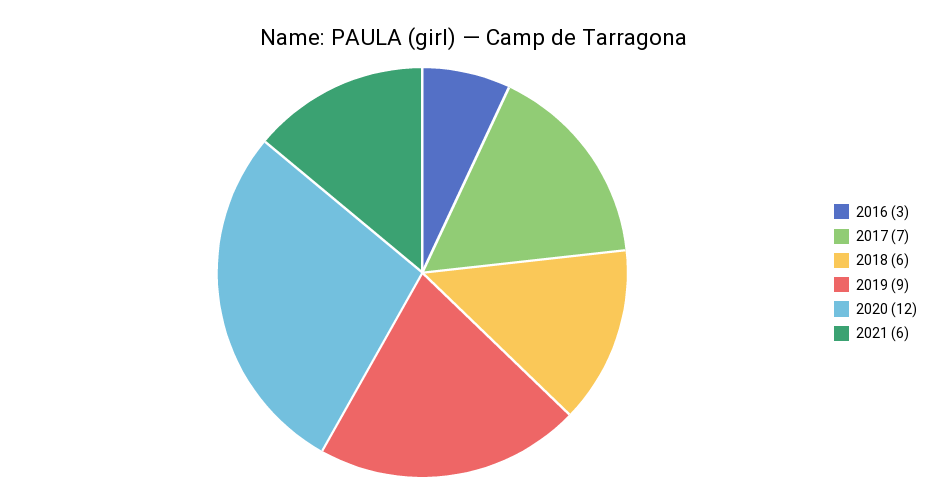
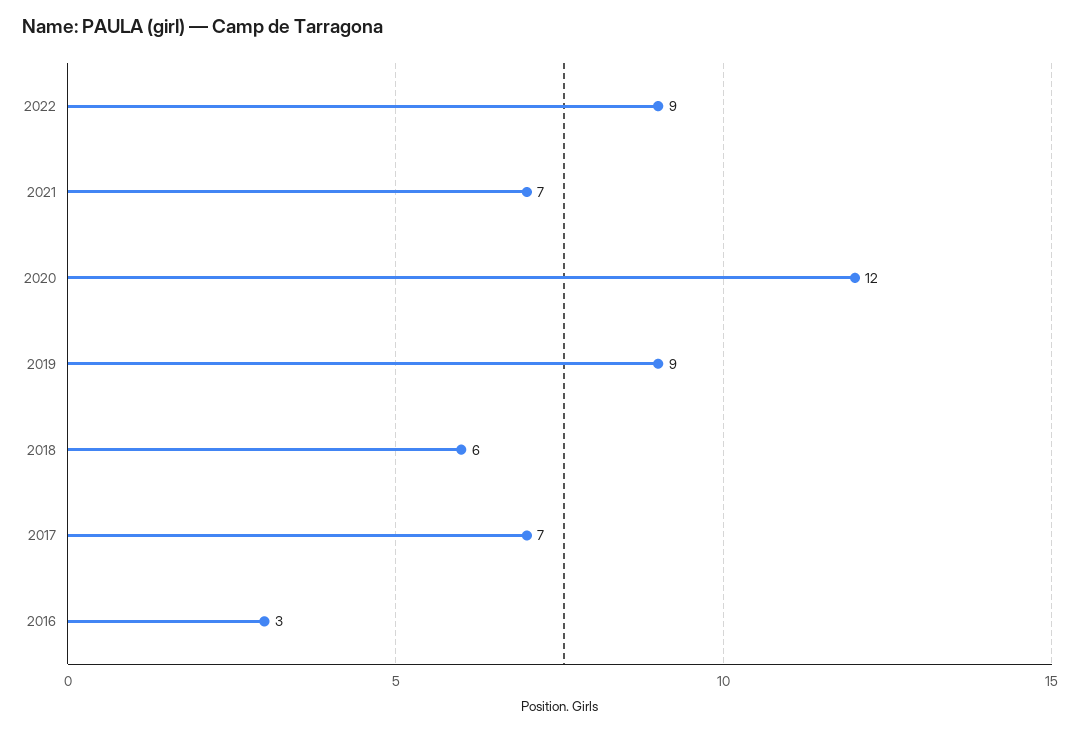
2021: 6 -> 7
2022: none -> 9

